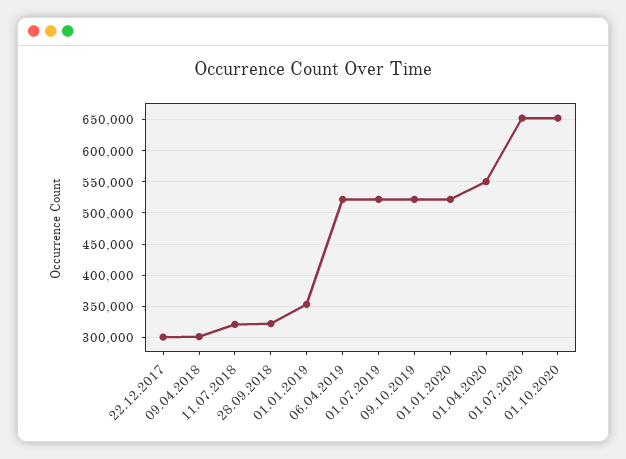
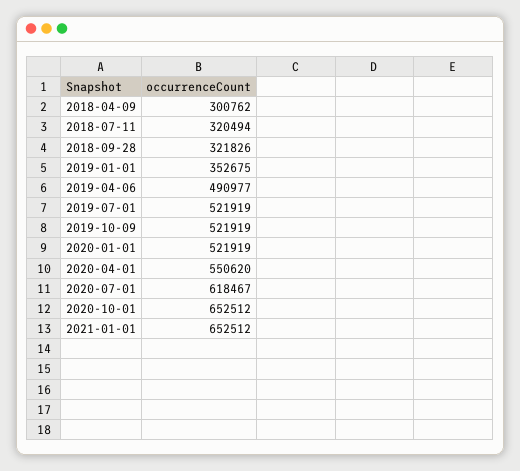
22.12.2017: 300000 -> none
06.04.2019: 520000 -> 490977
01.07.2020: 650000 -> 618467
2021-01-01: none -> 652512

